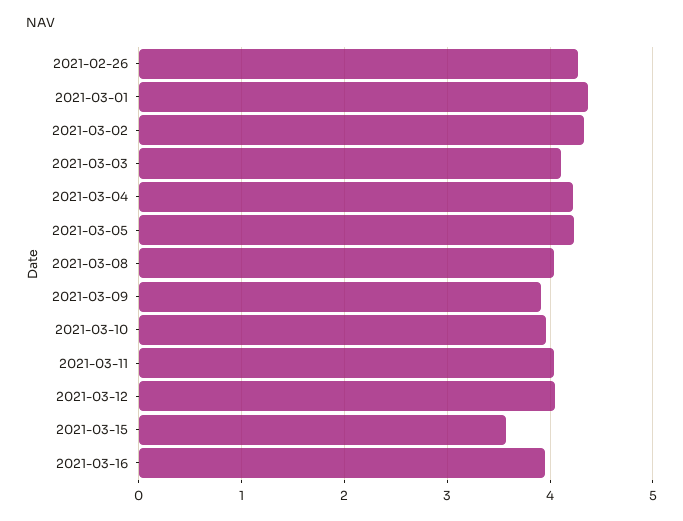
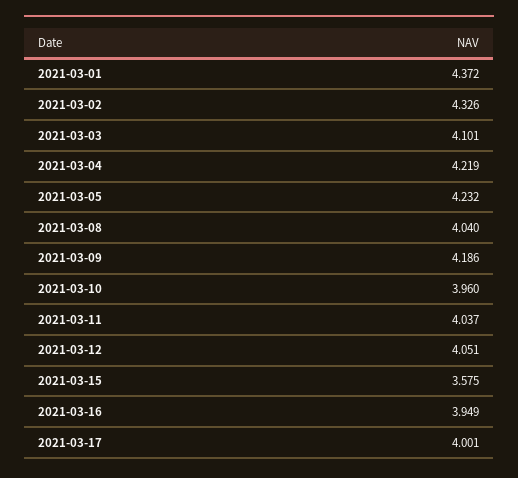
2021-02-26: 4.3 -> none
2021-03-09: 3.9 -> 4.186
2021-03-17: none -> 4.001

